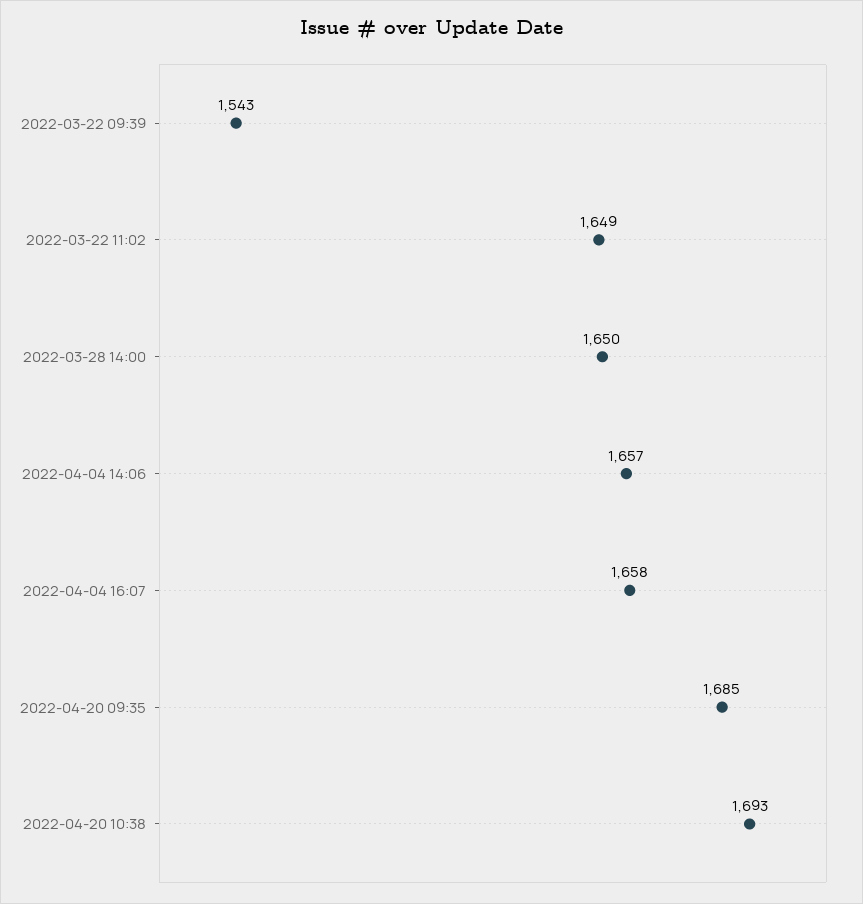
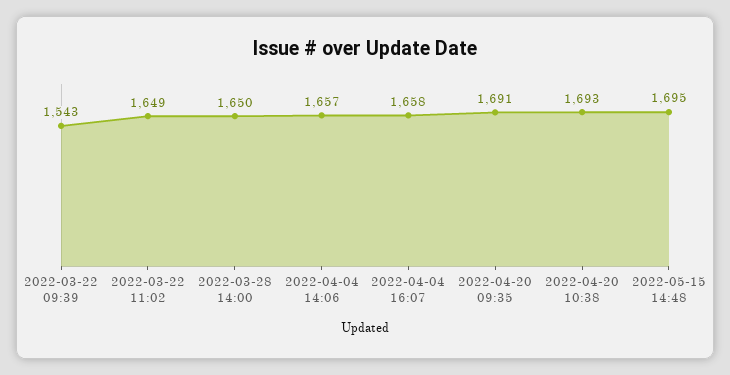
2022-04-20 09:35: 1685 -> 1691
2022-05-15 14:48: none -> 1695

